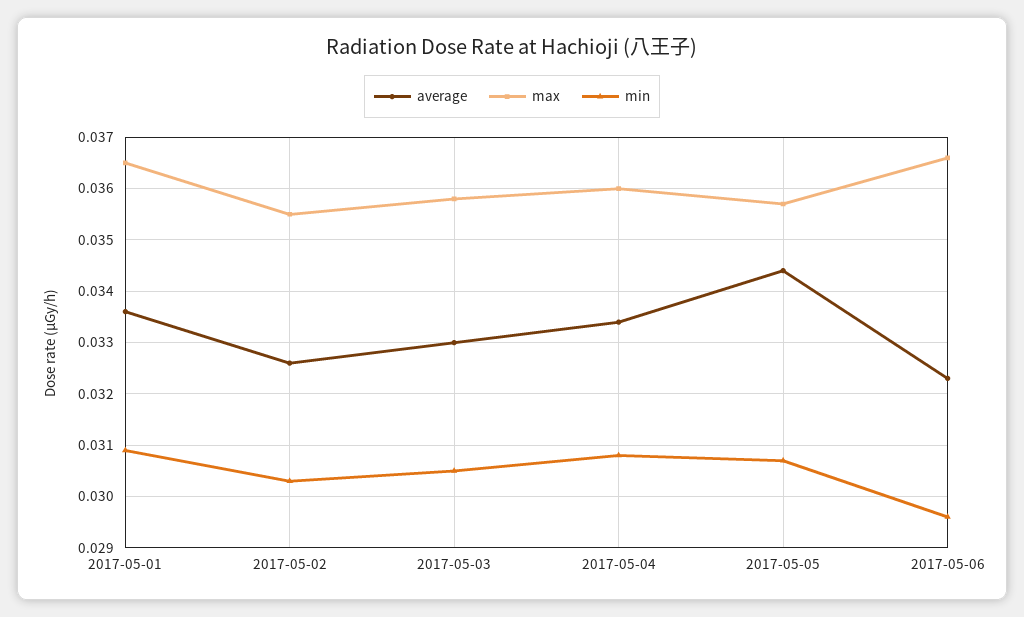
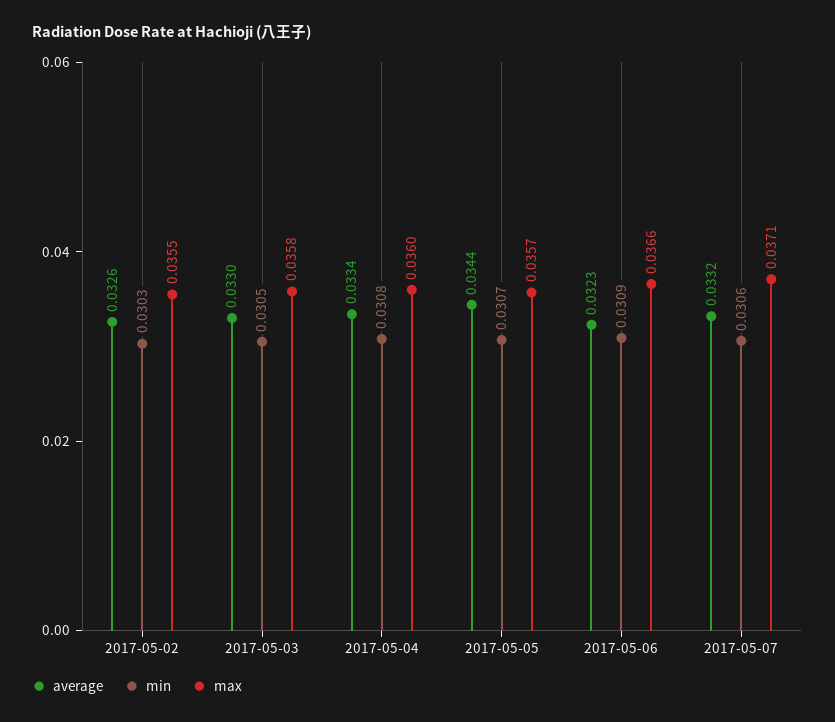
average, 2017-05-01: 0.0335 -> none
max, 2017-05-01: 0.0365 -> none
min, 2017-05-01: 0.031 -> none
min, 2017-05-06: 0.0295 -> 0.0309
average, 2017-05-07: none -> 0.0332
min, 2017-05-07: none -> 0.0306
max, 2017-05-07: none -> 0.0371

